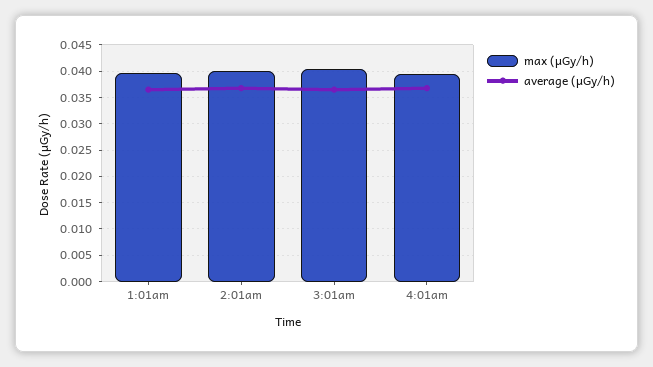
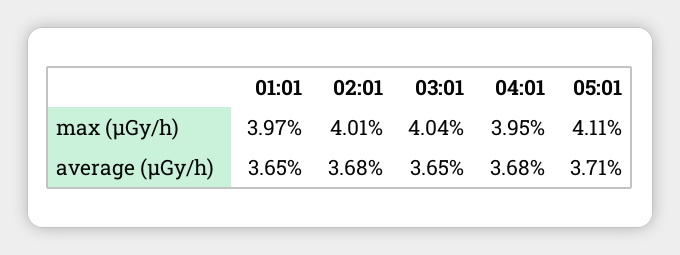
max (μGy/h), 05:01: none -> 0.0411
average (μGy/h), 05:01: none -> 0.0371

